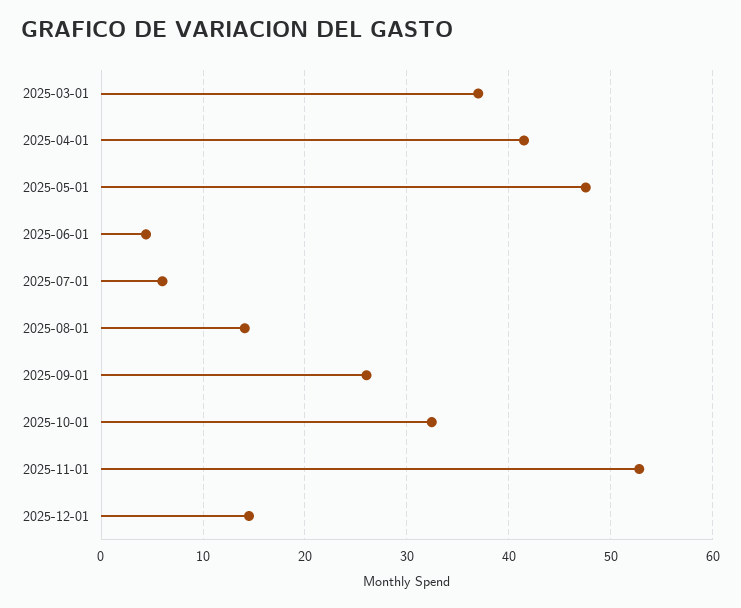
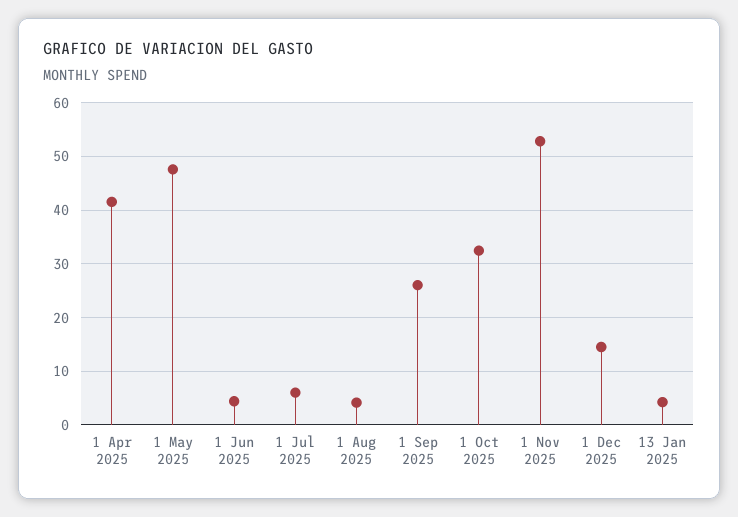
2025-03-01: 37 -> none
2025-08-01: 14 -> 4
13 Jan 2025: none -> 4

